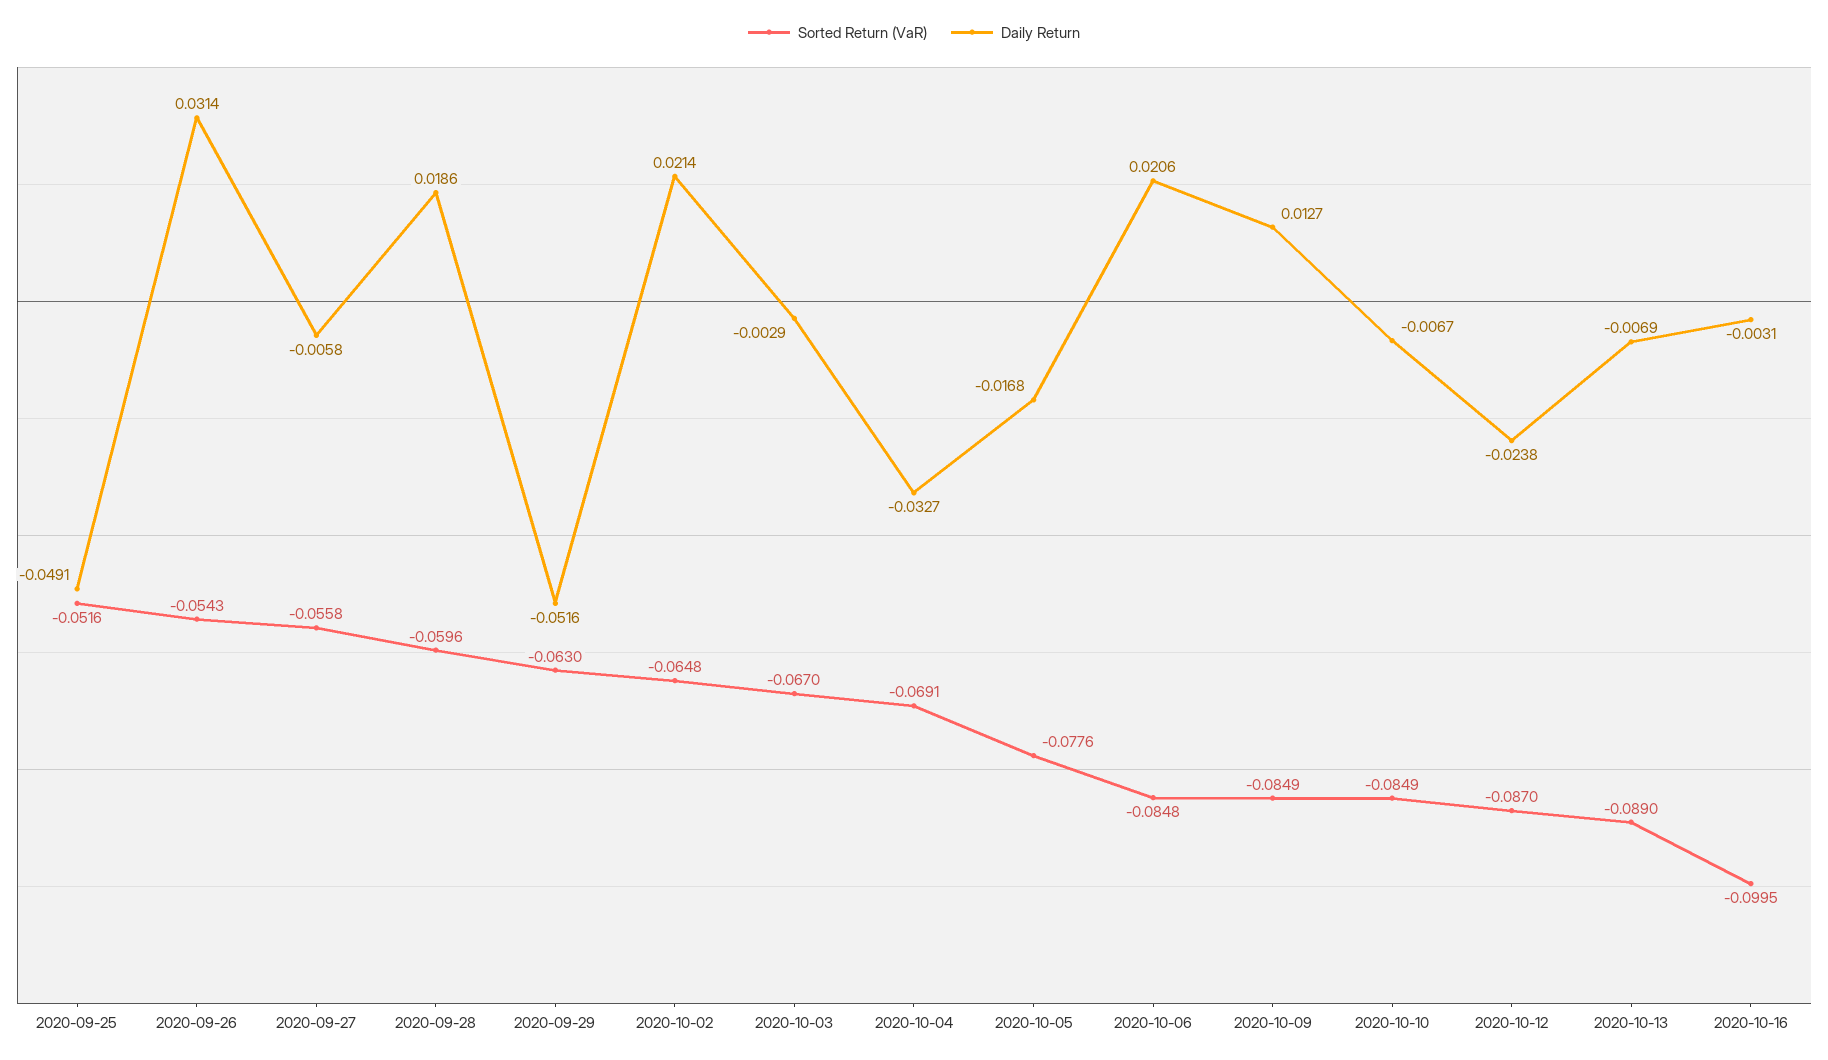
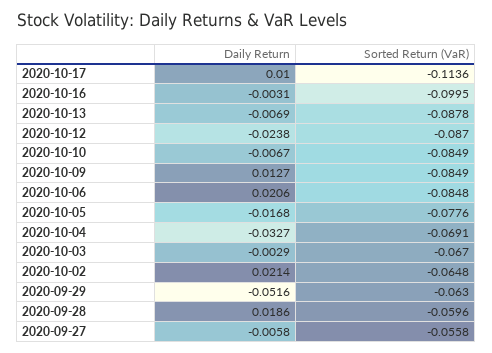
Sorted Return (VaR), 2020-09-25: -0.0516 -> none
Daily Return, 2020-09-25: -0.0491 -> none
Sorted Return (VaR), 2020-09-26: -0.0543 -> none
Daily Return, 2020-09-26: 0.0314 -> none
Sorted Return (VaR), 2020-10-13: -0.089 -> -0.0878
Daily Return, 2020-10-17: none -> 0.01
Sorted Return (VaR), 2020-10-17: none -> -0.1136

